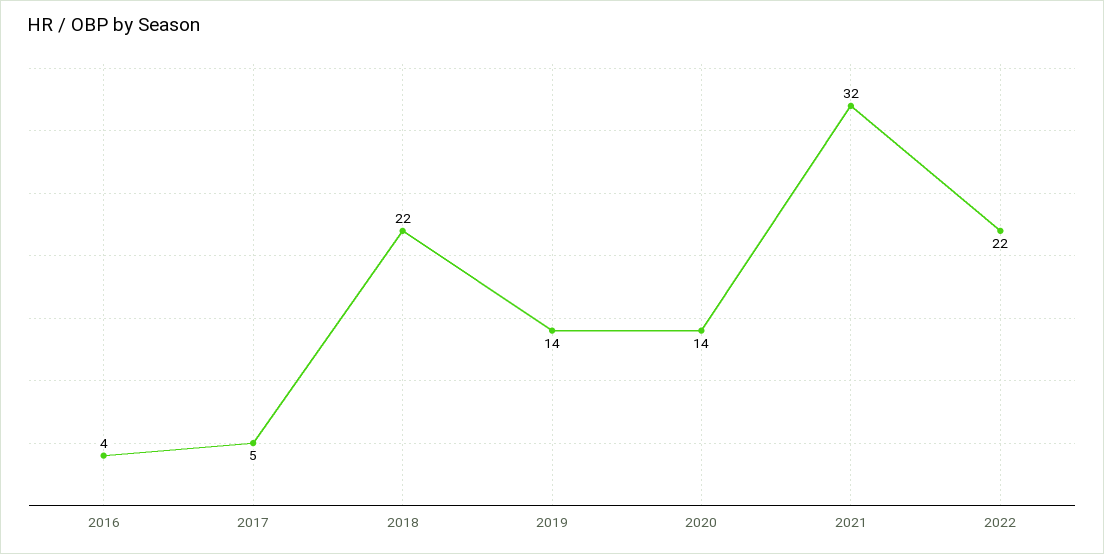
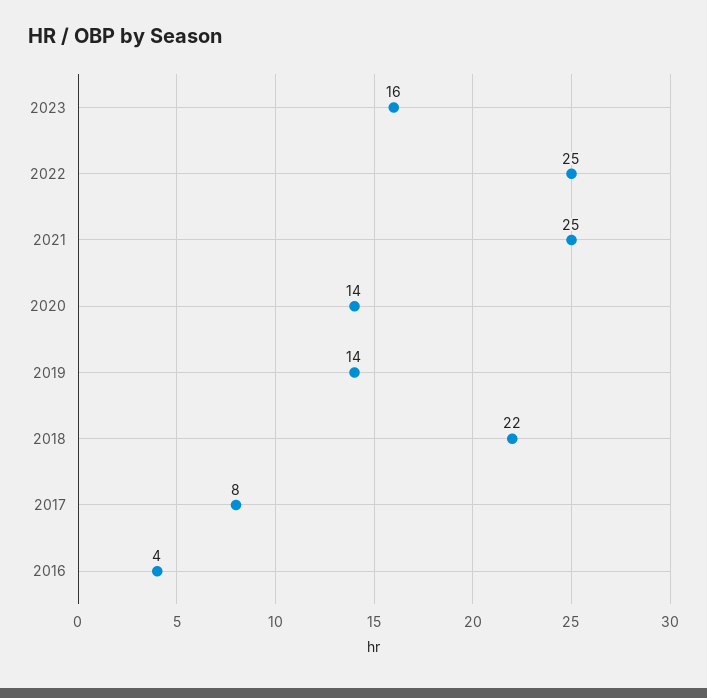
2017: 5 -> 8
2021: 32 -> 25
2022: 22 -> 25
2023: none -> 16

